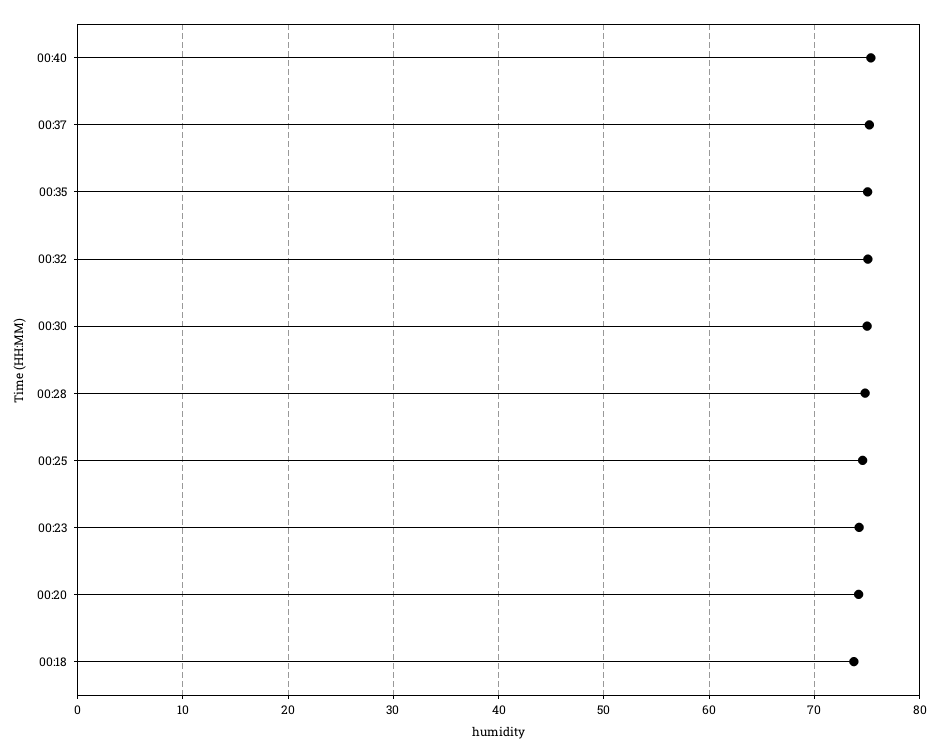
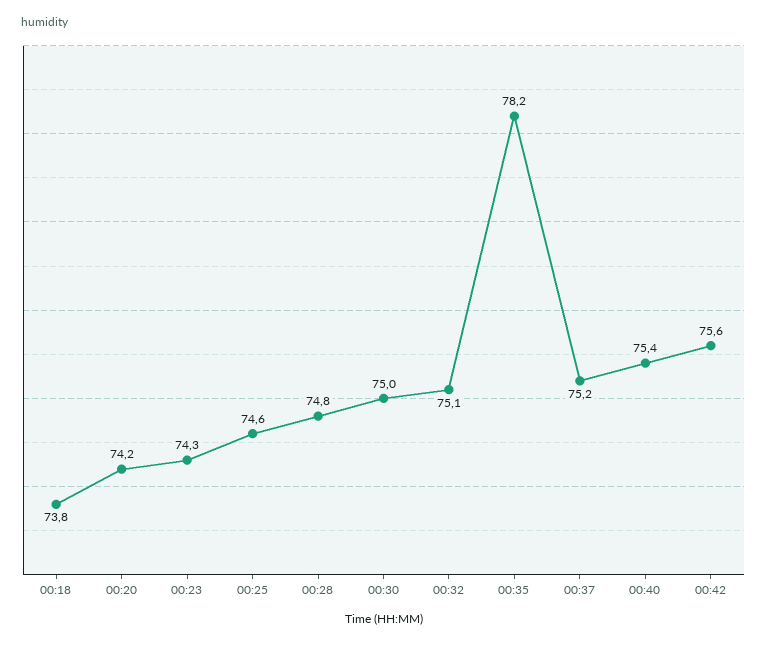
00:35: 75 -> 78.2
00:42: none -> 75.6

